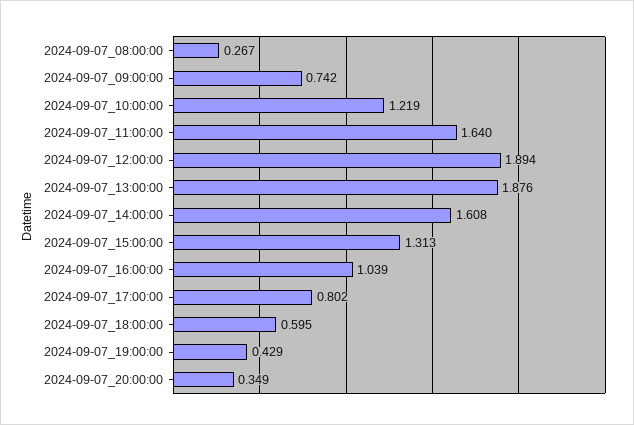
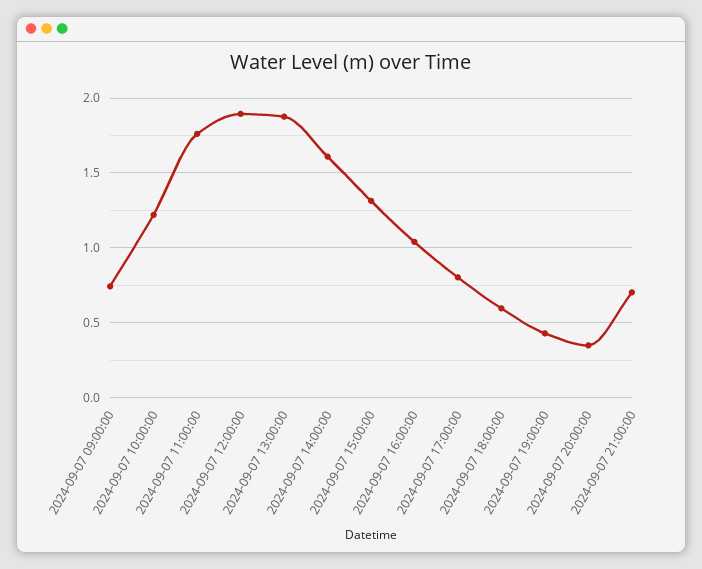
2024-09-07_08:00:00: 0.267 -> none
2024-09-07_11:00:00: 1.64 -> 1.75
2024-09-07 21:00:00: none -> 0.7

